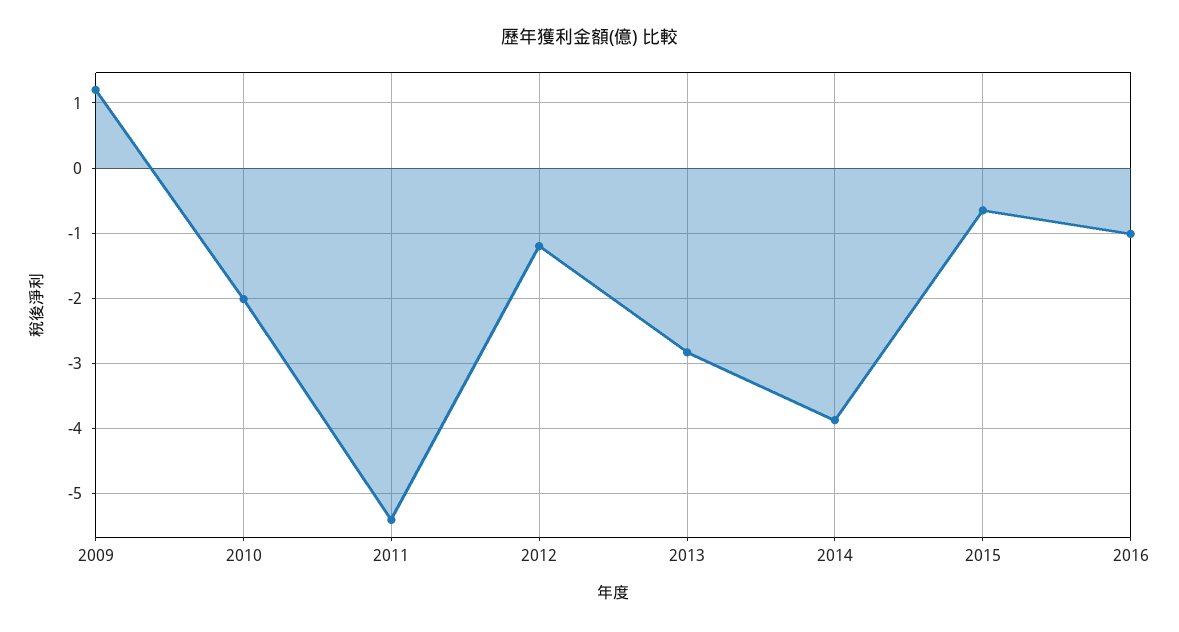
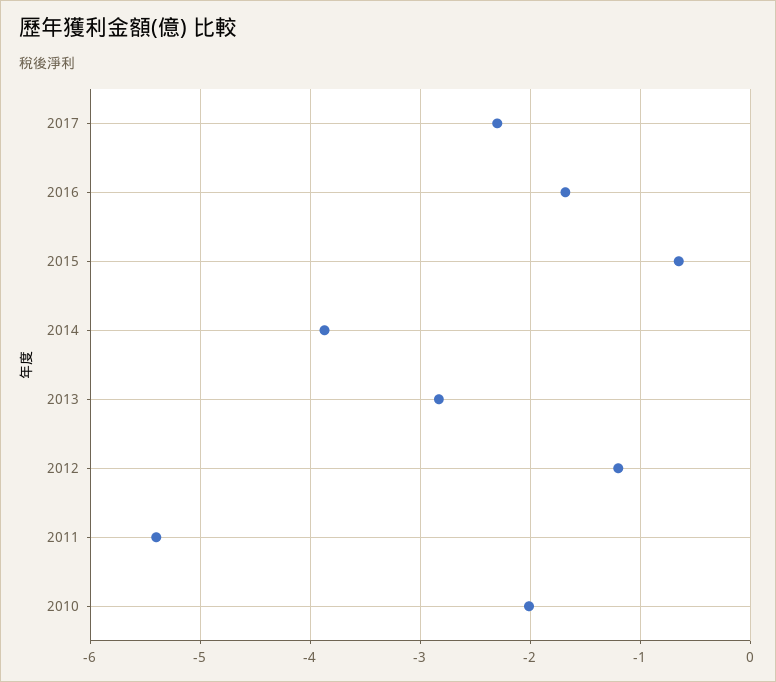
2009: 1.2 -> none
2016: -1 -> -1.7
2017: none -> -2.3

